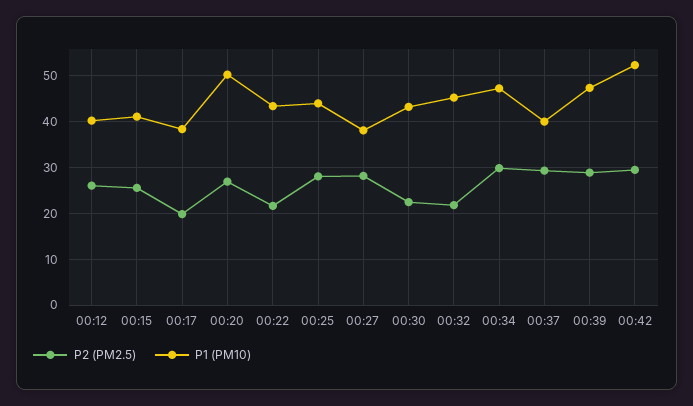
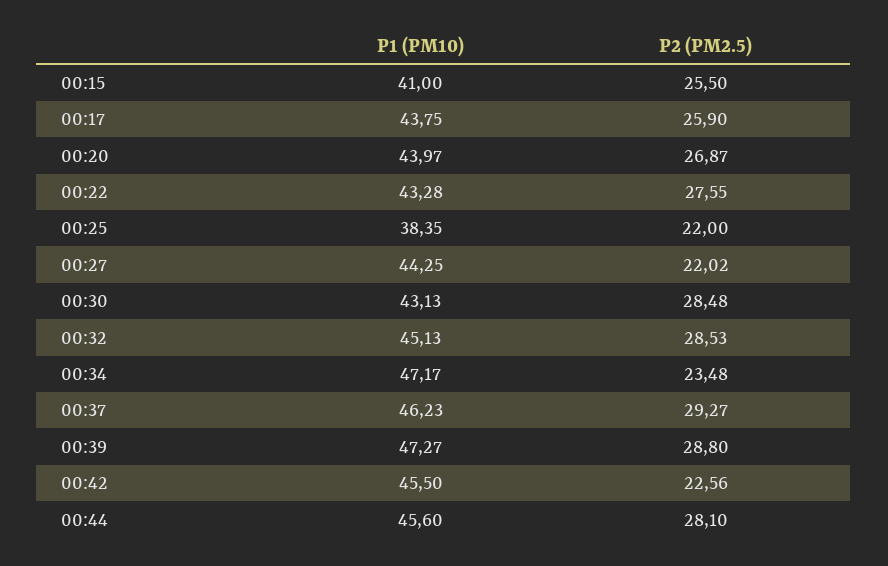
P2 (PM2.5), 00:12: 26 -> none
P1 (PM10), 00:12: 40 -> none
P2 (PM2.5), 00:17: 20 -> 25.9
P1 (PM10), 00:17: 38 -> 43.75
P1 (PM10), 00:20: 50 -> 43.97
P2 (PM2.5), 00:22: 22 -> 27.55
P2 (PM2.5), 00:25: 28 -> 22
P1 (PM10), 00:25: 44 -> 38.35
P2 (PM2.5), 00:27: 28 -> 22.02
P1 (PM10), 00:27: 38 -> 44.25
P2 (PM2.5), 00:30: 22 -> 28.48
P2 (PM2.5), 00:32: 22 -> 28.53
P2 (PM2.5), 00:34: 30 -> 23.48
P1 (PM10), 00:37: 40 -> 46.23
P2 (PM2.5), 00:42: 30 -> 22.56
P1 (PM10), 00:42: 52 -> 45.5
P1 (PM10), 00:44: none -> 45.6
P2 (PM2.5), 00:44: none -> 28.1

